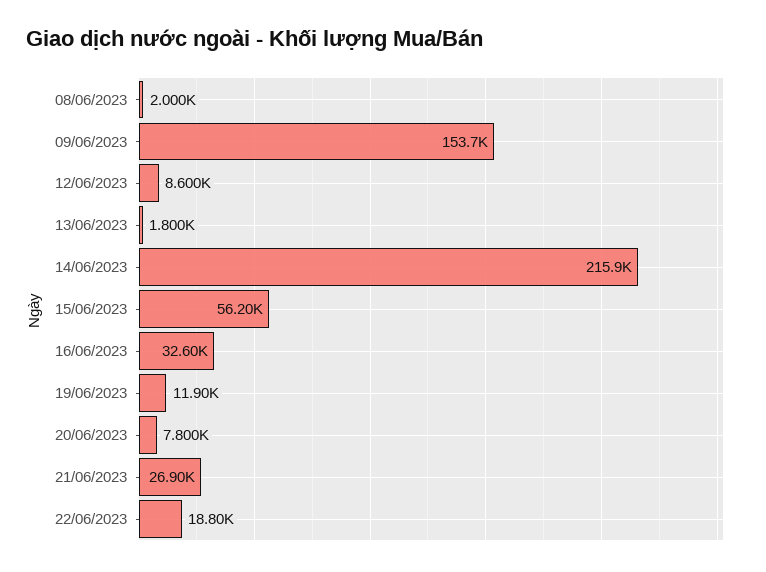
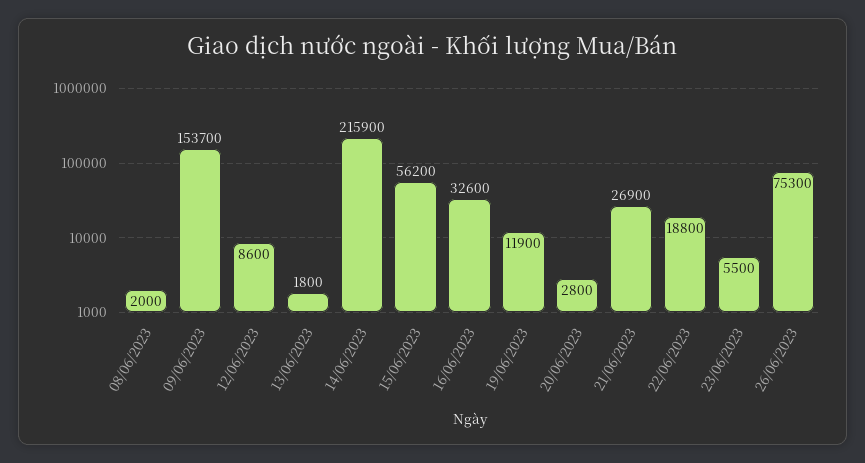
20/06/2023: 7800 -> 2800
23/06/2023: none -> 5500
26/06/2023: none -> 75300

